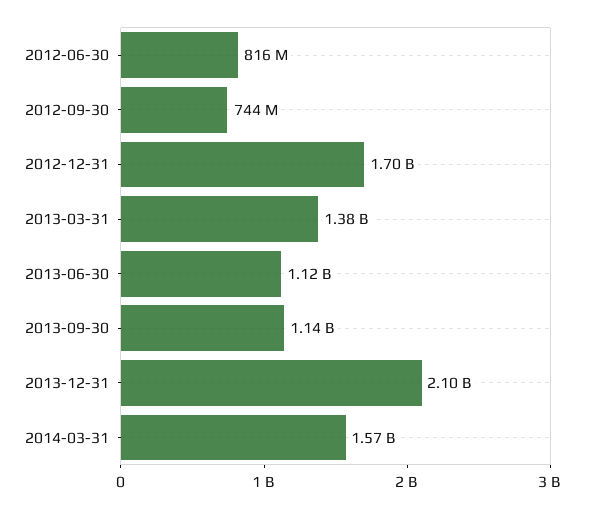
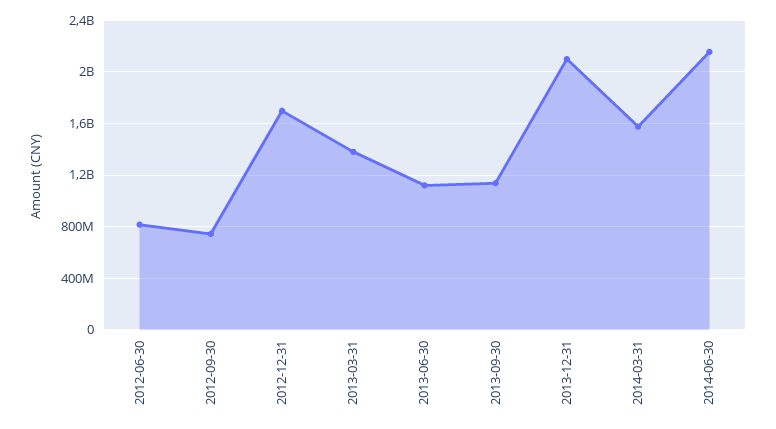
2014-06-30: none -> 2150000000

